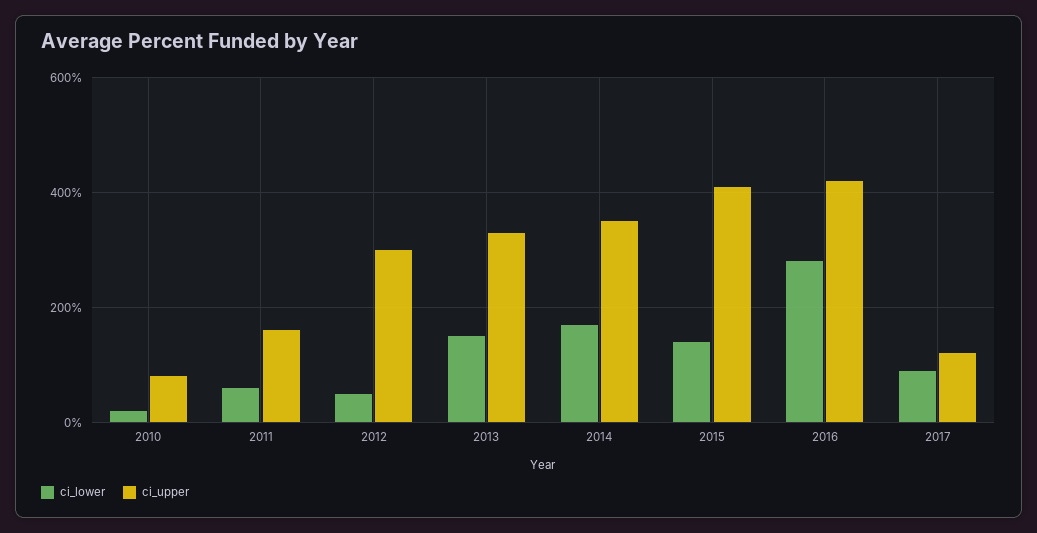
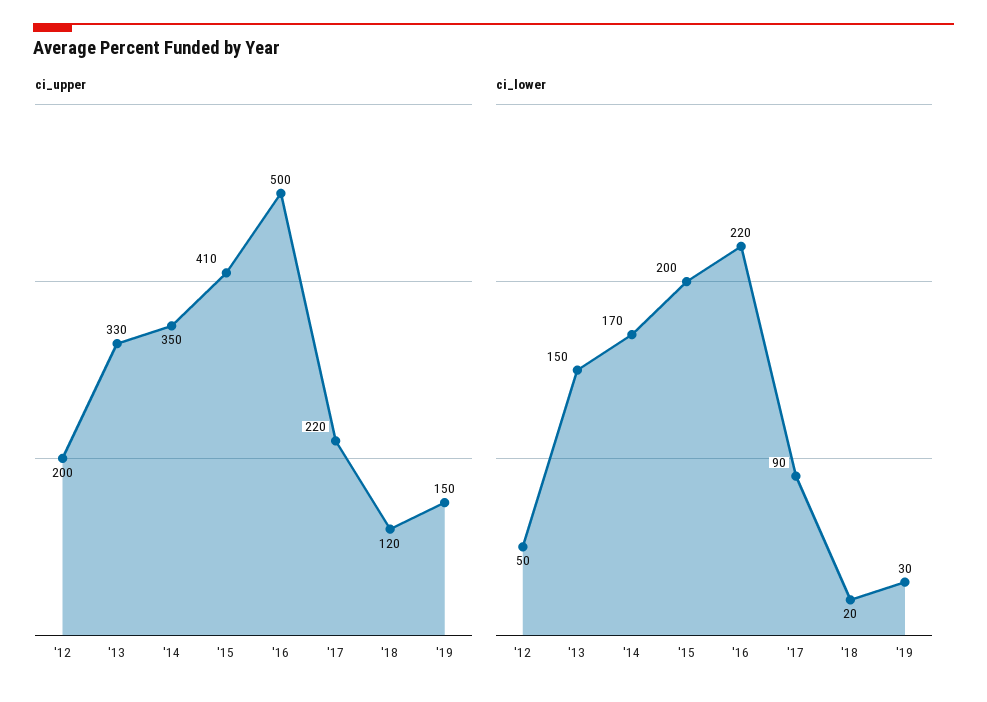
ci_lower, 2010: 20 -> none
ci_upper, 2010: 80 -> none
ci_lower, 2011: 60 -> none
ci_upper, 2011: 160 -> none
ci_upper, 2012: 300 -> 200
ci_lower, 2015: 140 -> 200
ci_lower, 2016: 280 -> 220
ci_upper, 2016: 420 -> 500
ci_upper, 2017: 120 -> 220
ci_upper, '18: none -> 120
ci_upper, '19: none -> 150
ci_lower, '18: none -> 20
ci_lower, '19: none -> 30

